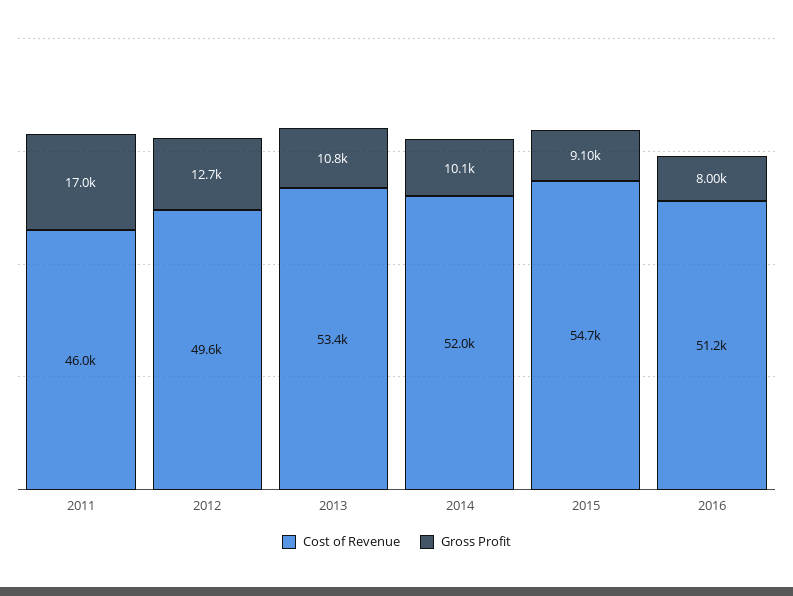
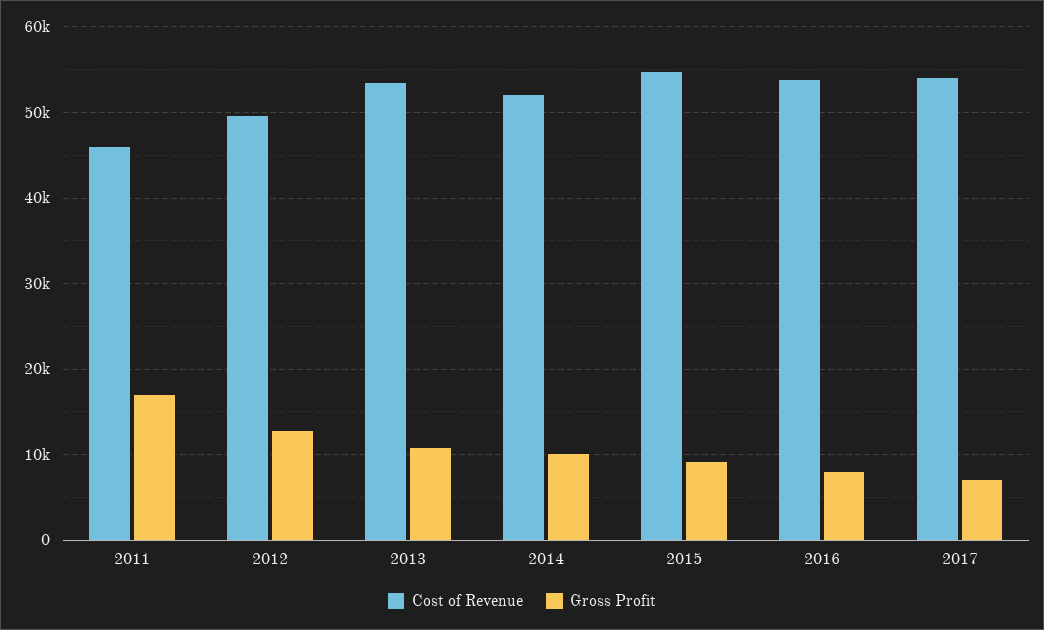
Cost of Revenue, 2016: 51200 -> 54000
Cost of Revenue, 2017: none -> 54000
Gross Profit, 2017: none -> 7000

